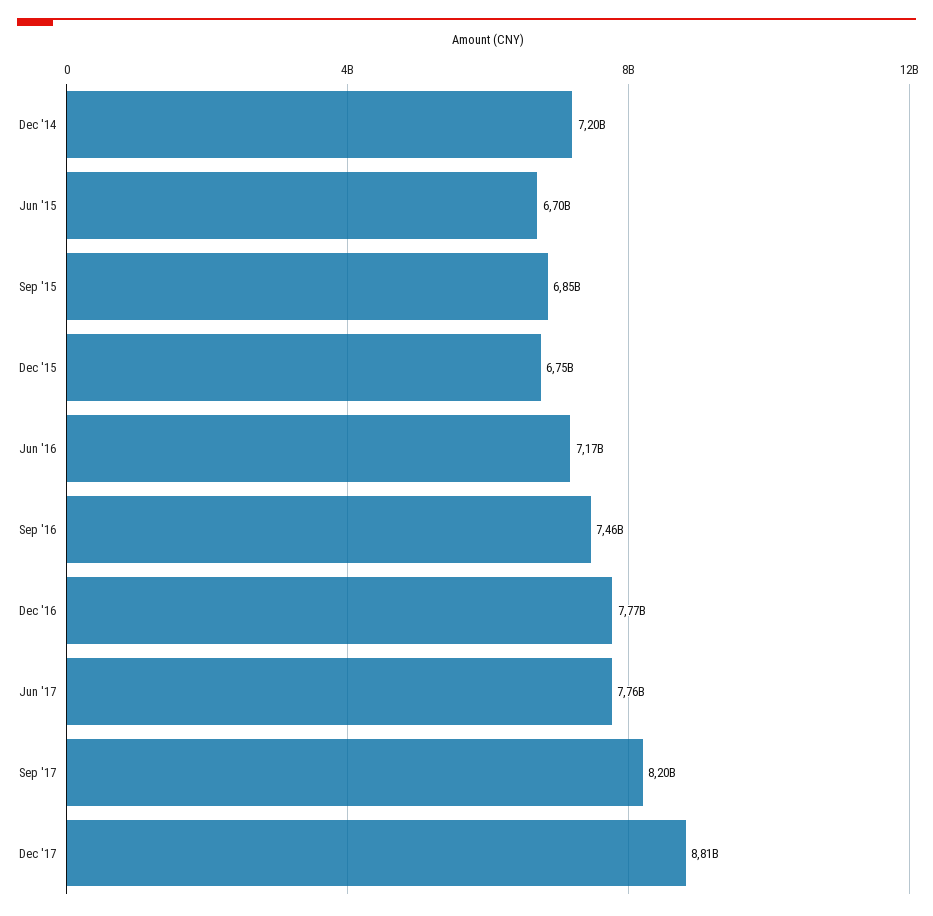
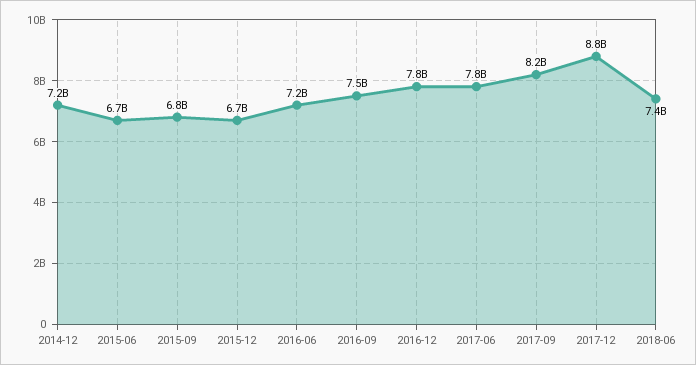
2018-06: none -> 7400000000

